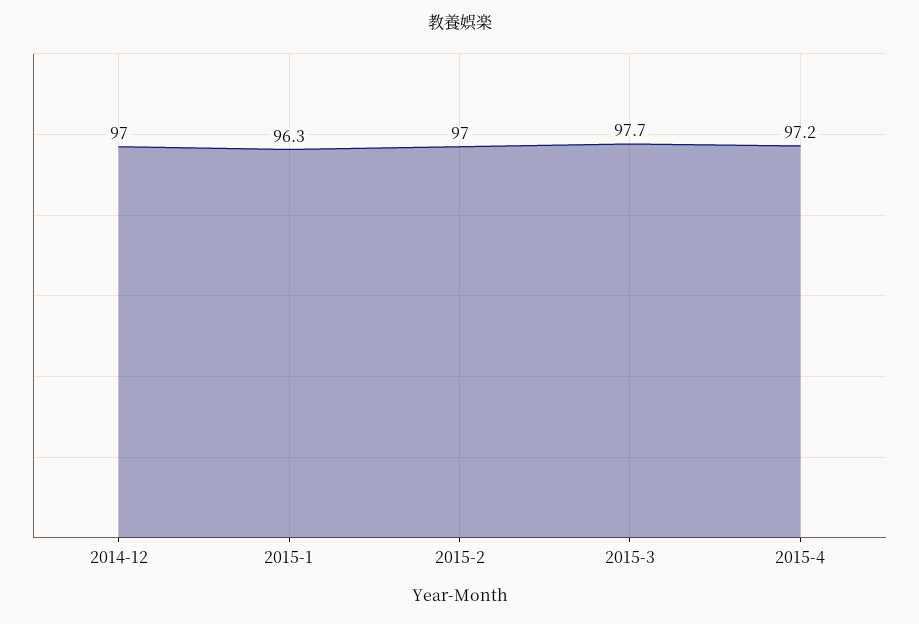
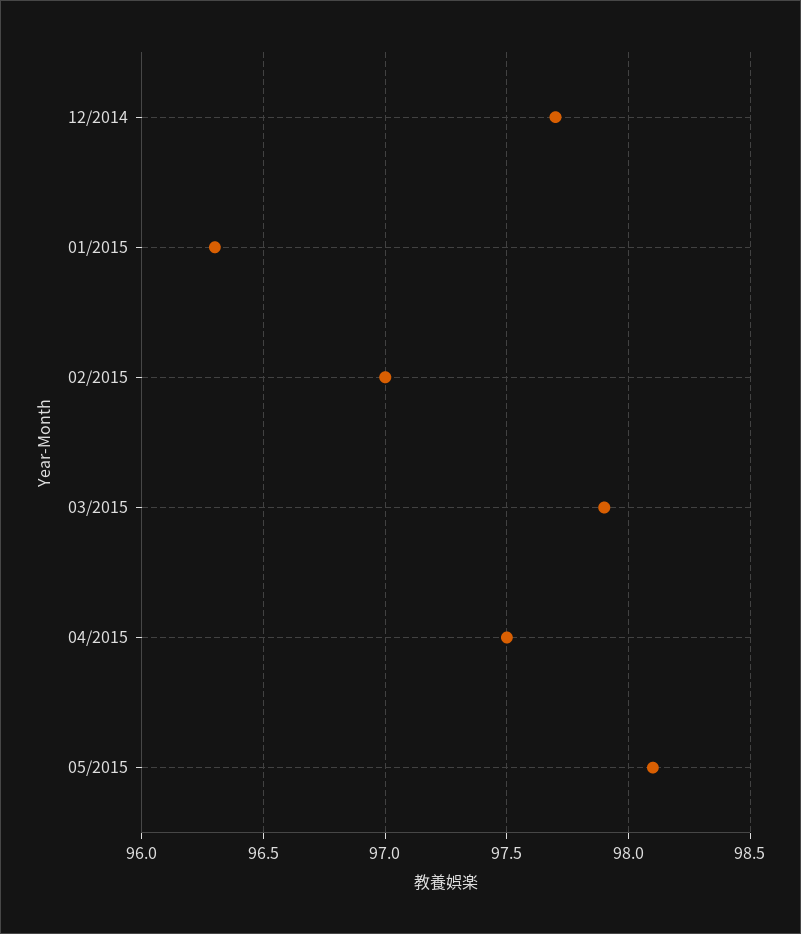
2014-12: 97 -> 97.7
2015-3: 97.7 -> 97.9
2015-4: 97.2 -> 97.5
05/2015: none -> 98.1

